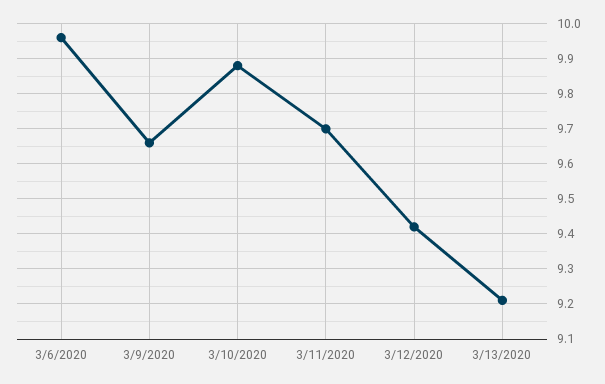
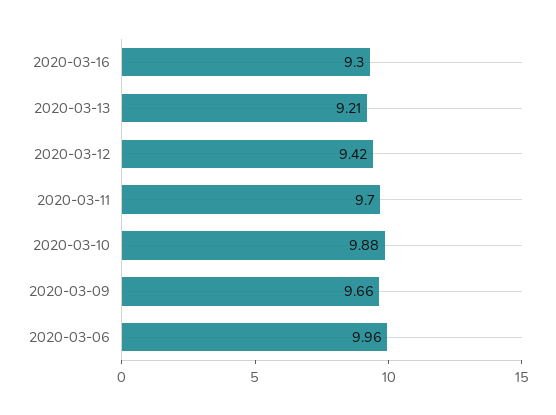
2020-03-16: none -> 9.3

